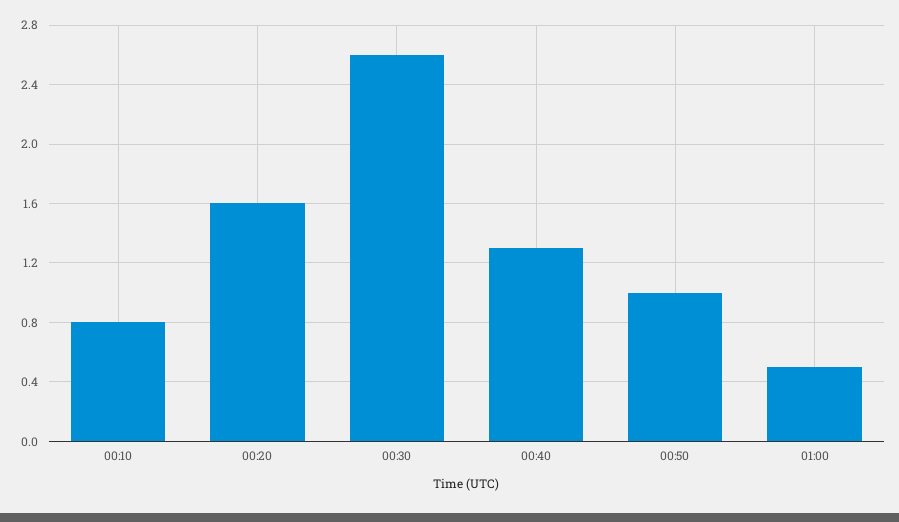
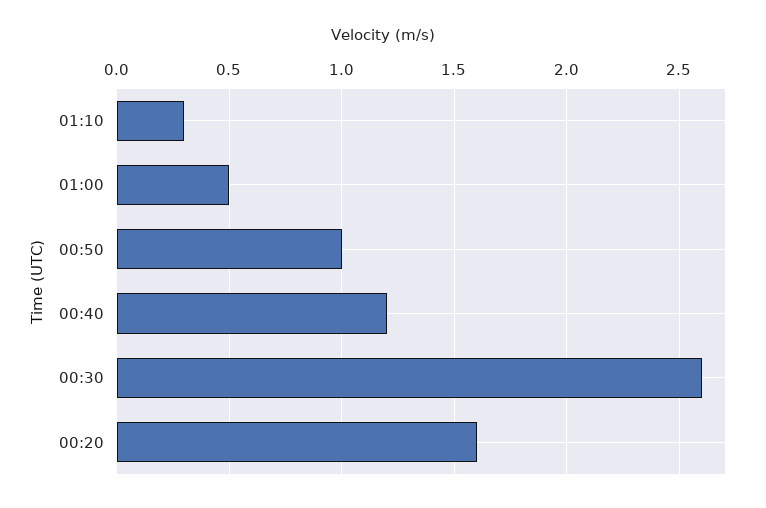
00:10: 0.8 -> none
00:40: 1.3 -> 1.2
01:10: none -> 0.3

